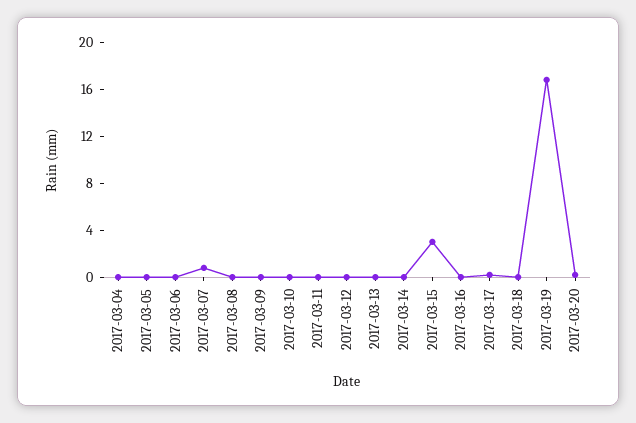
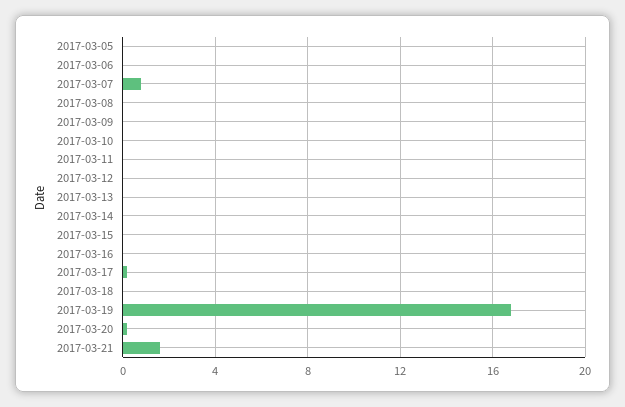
2017-03-04: 0 -> none
2017-03-15: 3 -> 0
2017-03-21: none -> 1.5

